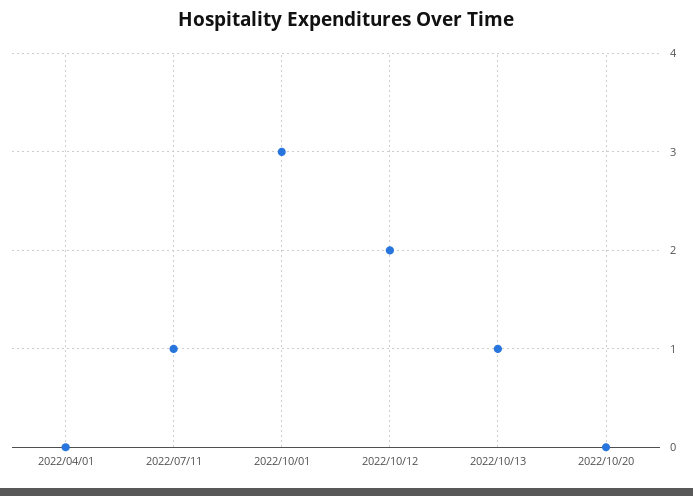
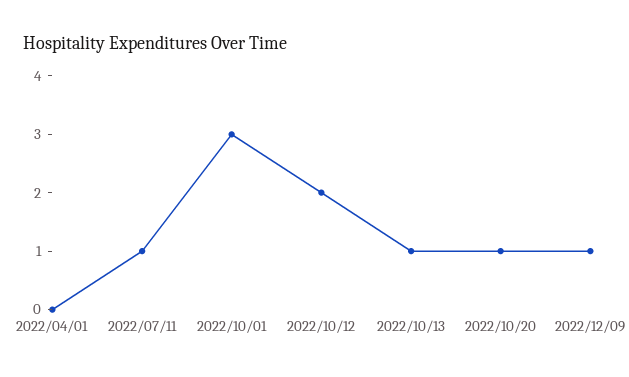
2022/10/20: 0 -> 1
2022/12/09: none -> 1

